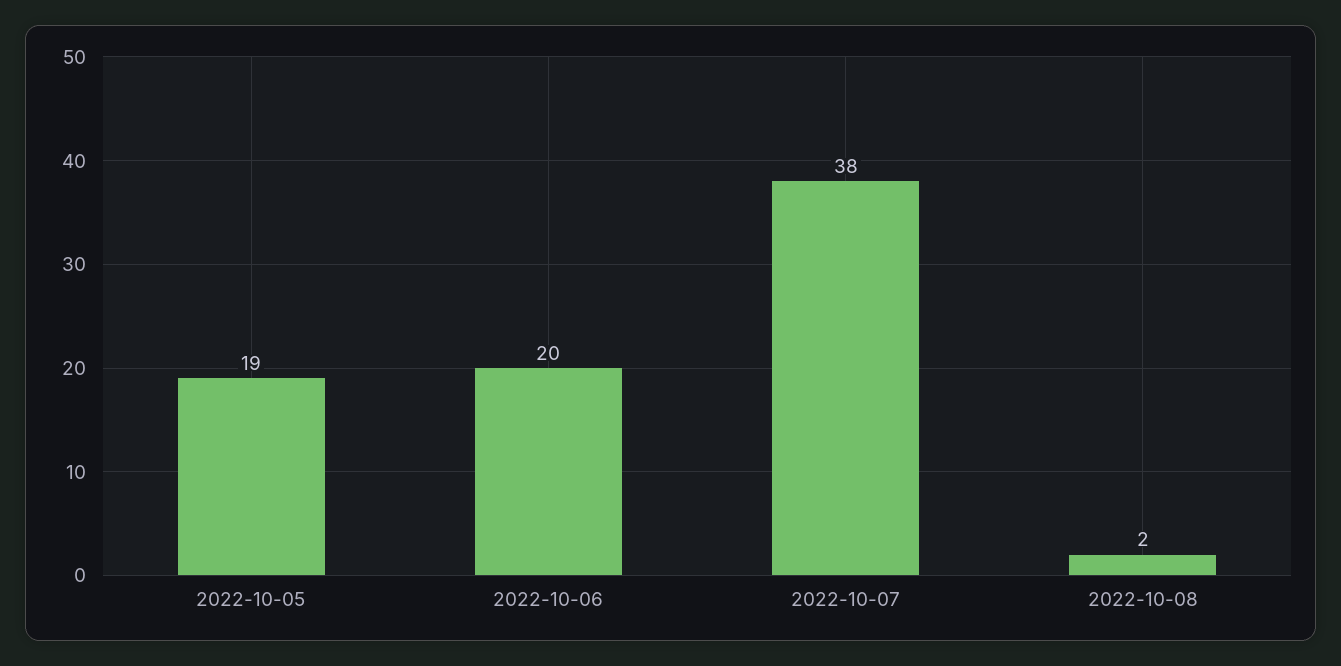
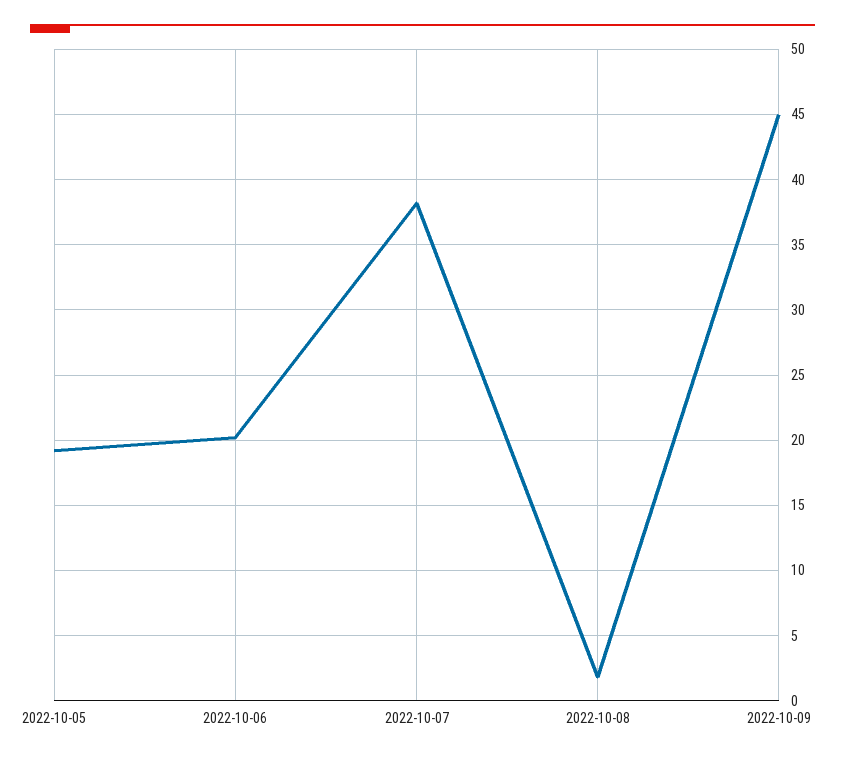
2022-10-09: none -> 45

